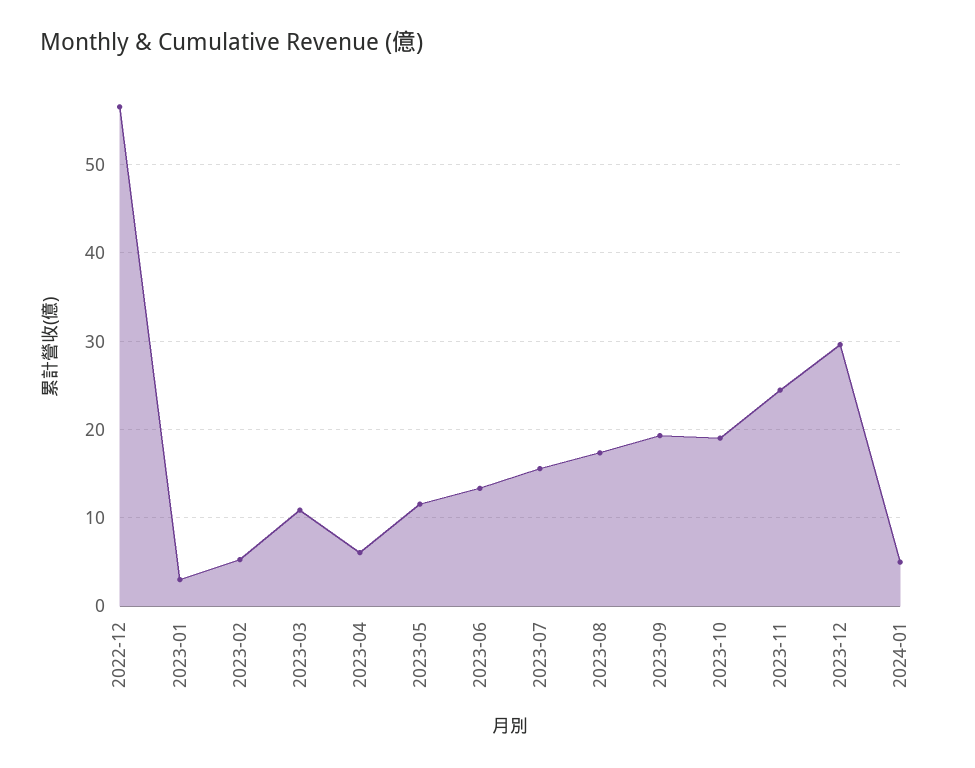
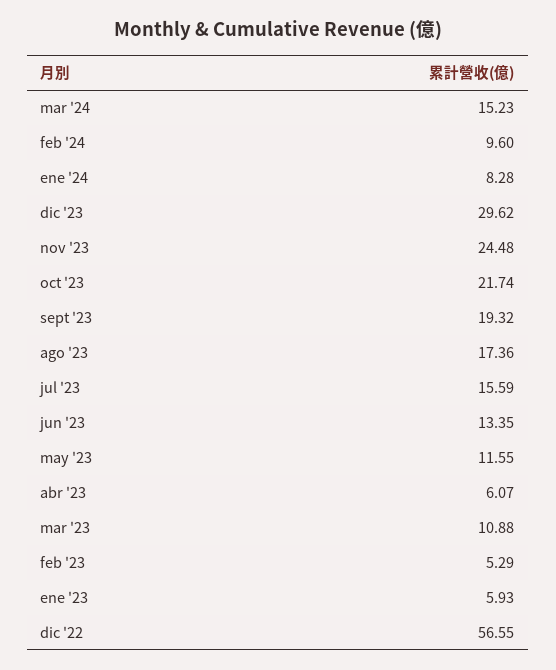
2023-01: 3 -> 5.93
2023-10: 19 -> 21.74
2024-01: 5 -> 8.28
mar '24: none -> 15.23
feb '24: none -> 9.6

